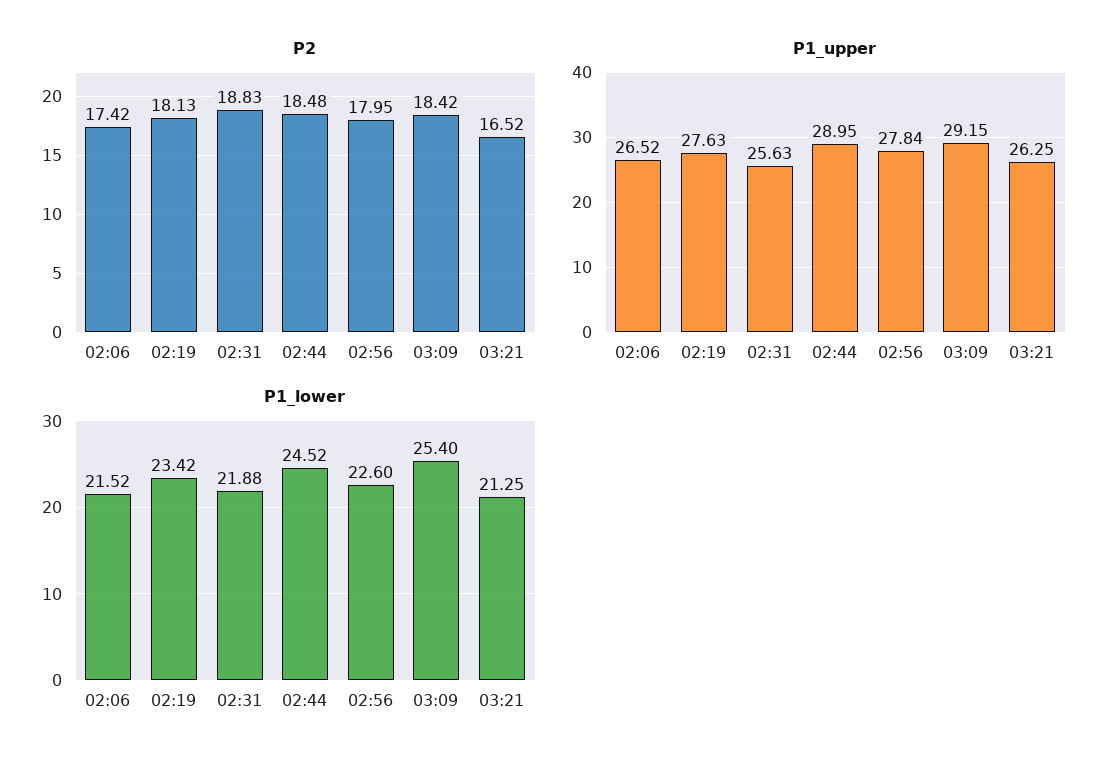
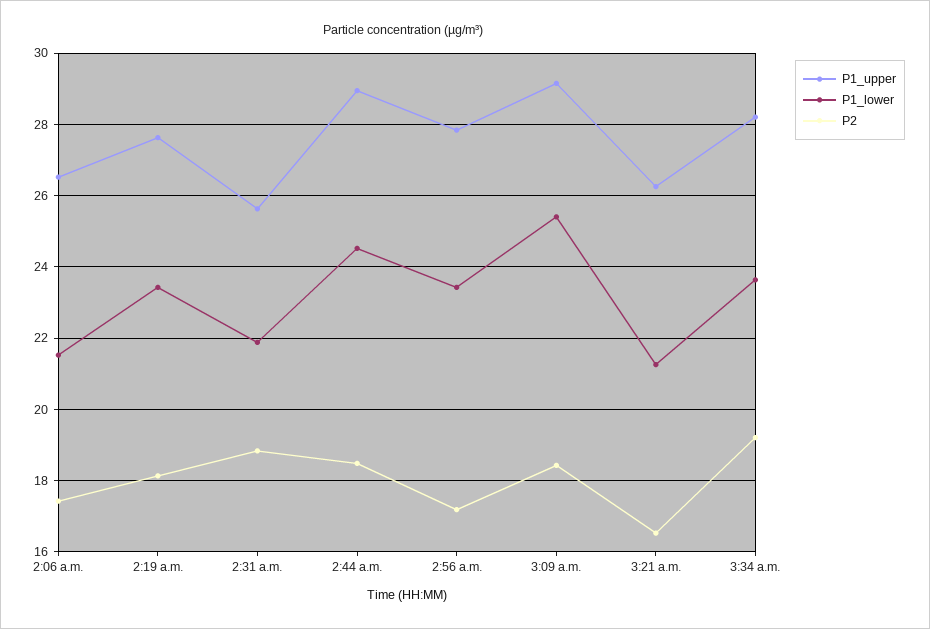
P2, 02:56: 17.95 -> 17.2
P1_lower, 02:56: 22.6 -> 23.4
P1_upper, 3:34 a.m.: none -> 28.2
P1_lower, 3:34 a.m.: none -> 23.6
P2, 3:34 a.m.: none -> 19.2

